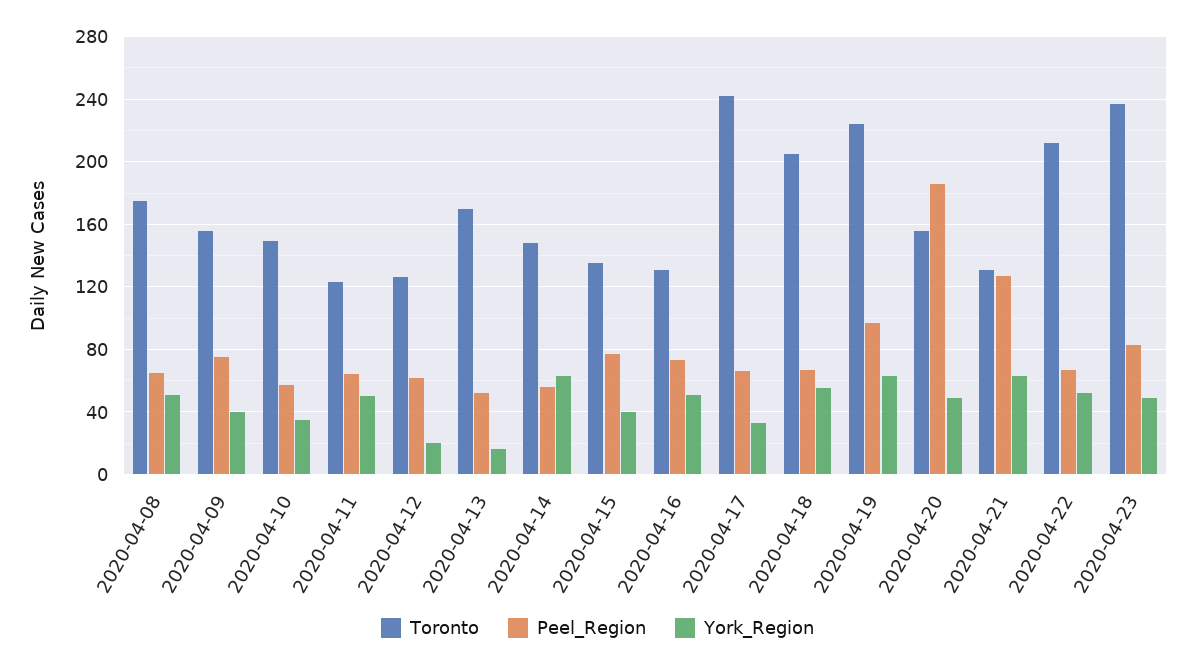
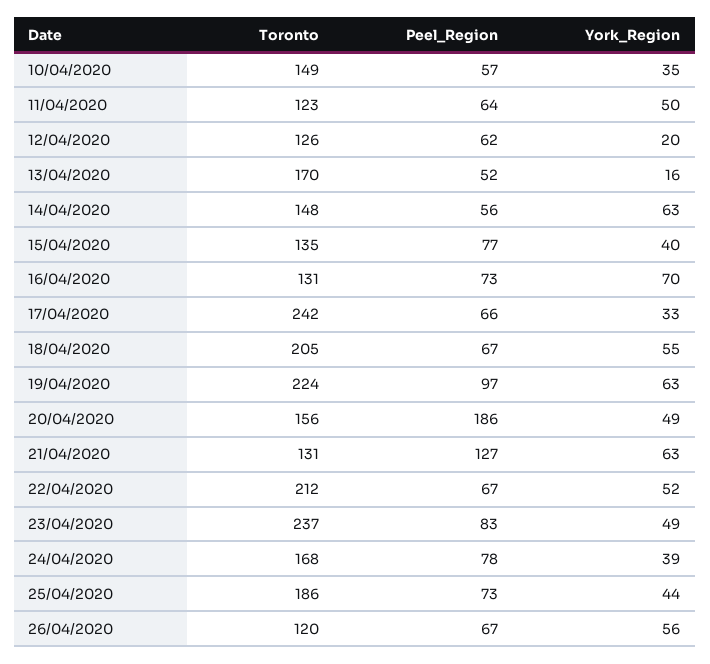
Toronto, 2020-04-08: 175 -> none
Peel_Region, 2020-04-08: 65 -> none
York_Region, 2020-04-08: 50 -> none
Toronto, 2020-04-09: 155 -> none
Peel_Region, 2020-04-09: 75 -> none
York_Region, 2020-04-09: 40 -> none
York_Region, 2020-04-16: 50 -> 70
Toronto, 24/04/2020: none -> 168
Peel_Region, 24/04/2020: none -> 78
York_Region, 24/04/2020: none -> 39
Toronto, 25/04/2020: none -> 186
Peel_Region, 25/04/2020: none -> 73
York_Region, 25/04/2020: none -> 44
Toronto, 26/04/2020: none -> 120
Peel_Region, 26/04/2020: none -> 67
York_Region, 26/04/2020: none -> 56

